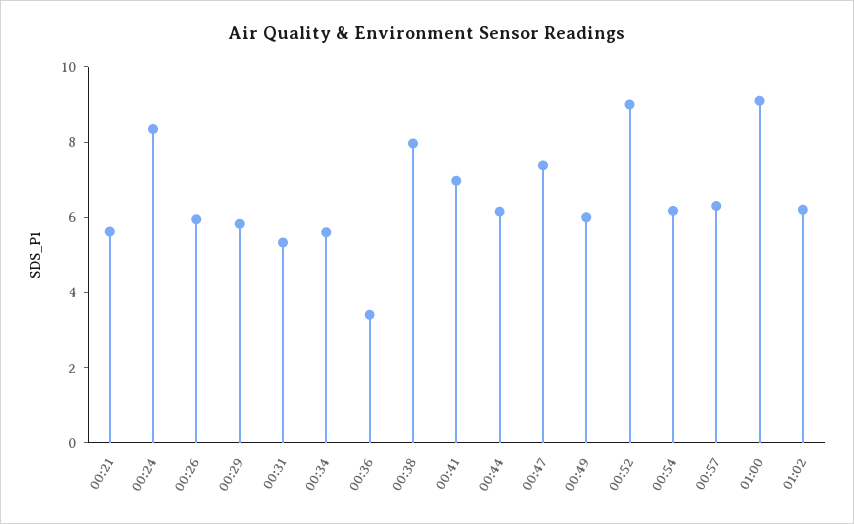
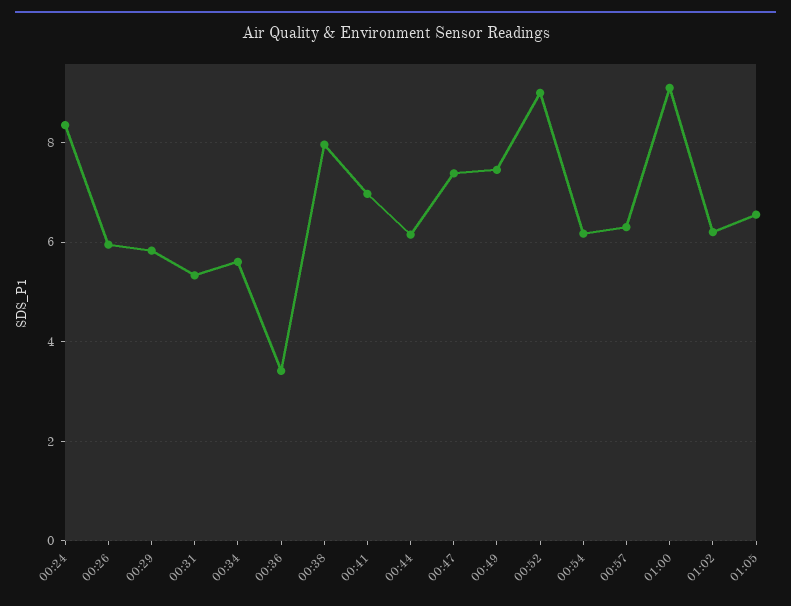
00:21: 5.5 -> none
00:49: 6 -> 7.4
01:05: none -> 6.6

